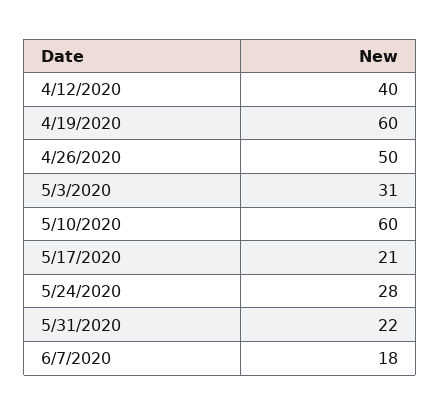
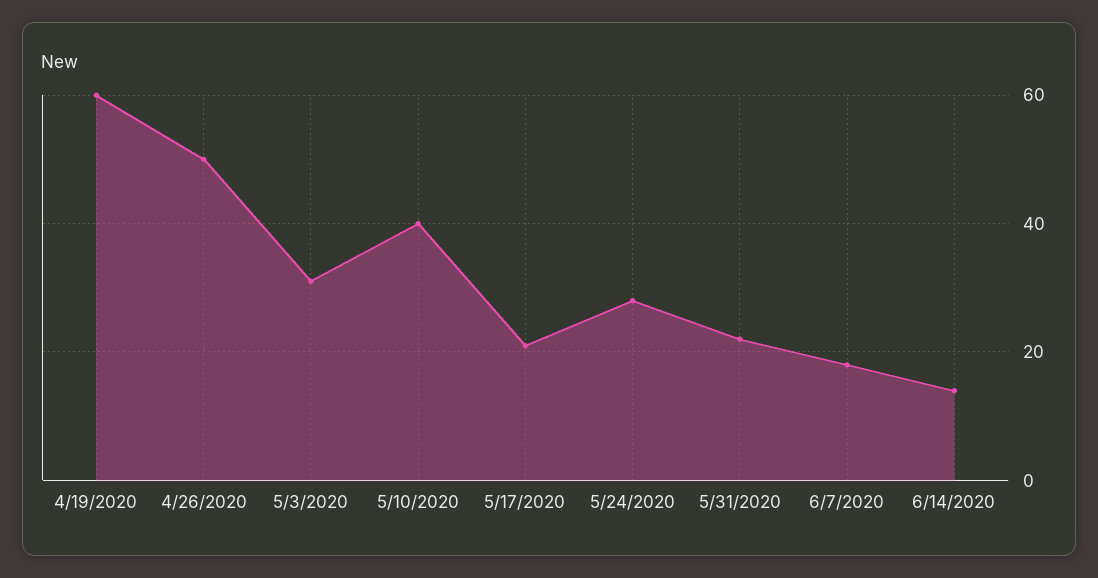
4/12/2020: 40 -> none
5/10/2020: 60 -> 40
6/14/2020: none -> 15

